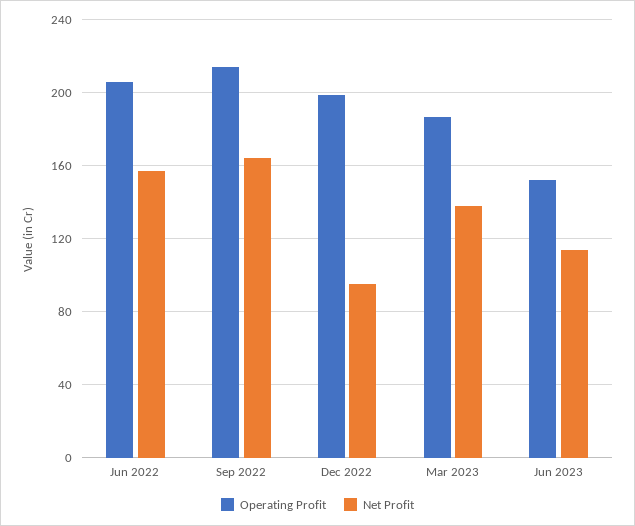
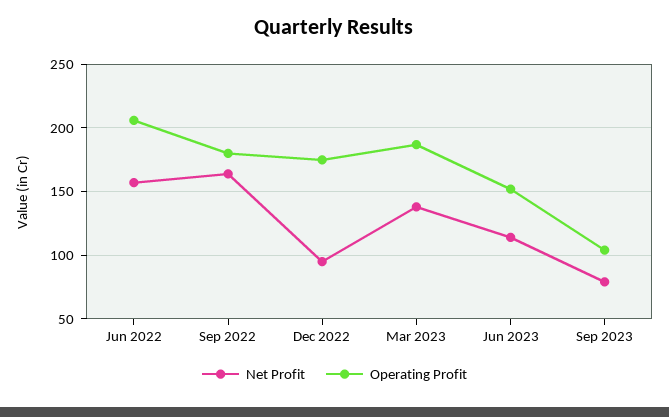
Operating Profit, Sep 2022: 215 -> 180
Operating Profit, Dec 2022: 200 -> 175
Net Profit, Sep 2023: none -> 80
Operating Profit, Sep 2023: none -> 105

